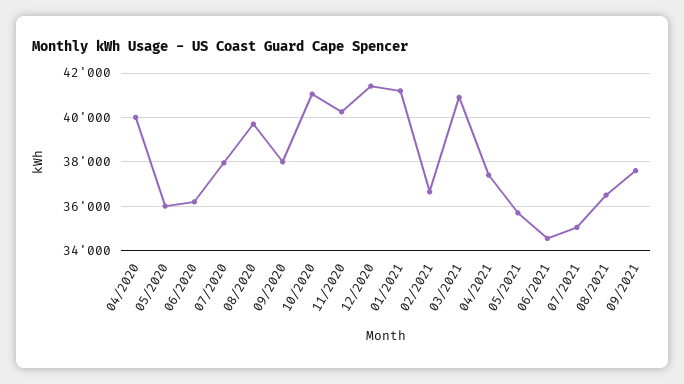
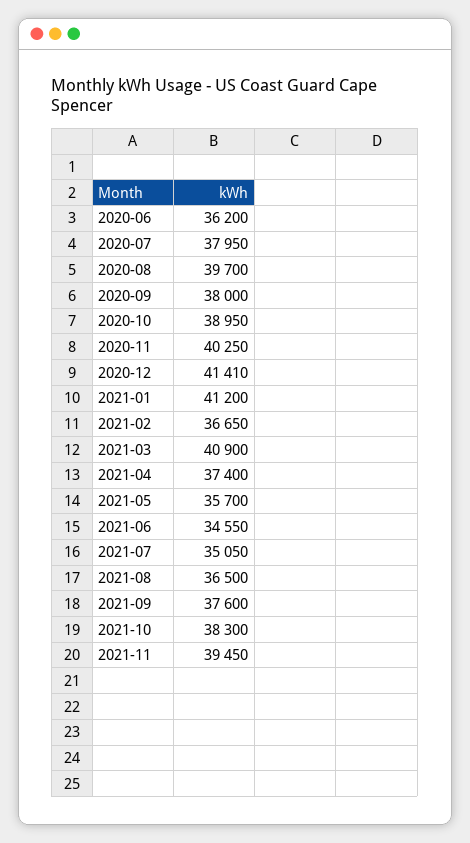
04/2020: 40000 -> none
05/2020: 36000 -> none
10/2020: 41000 -> 38950
2021-10: none -> 38300
2021-11: none -> 39450

